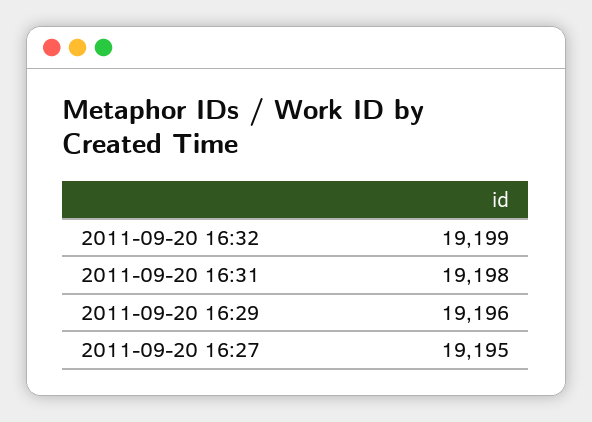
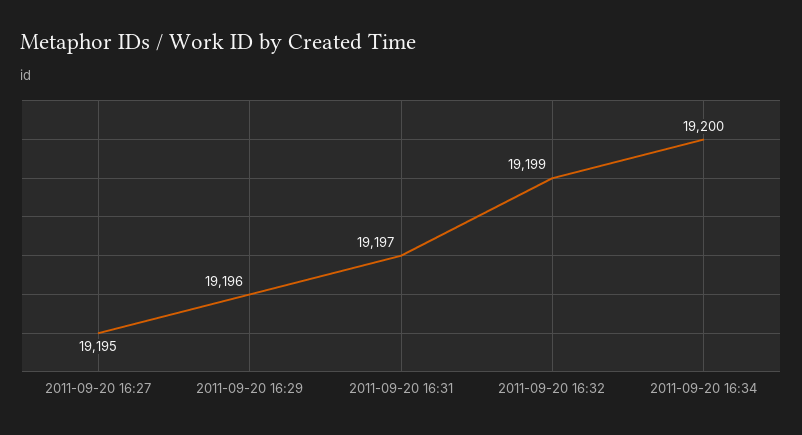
2011-09-20 16:31: 19198 -> 19197
2011-09-20 16:34: none -> 19200

